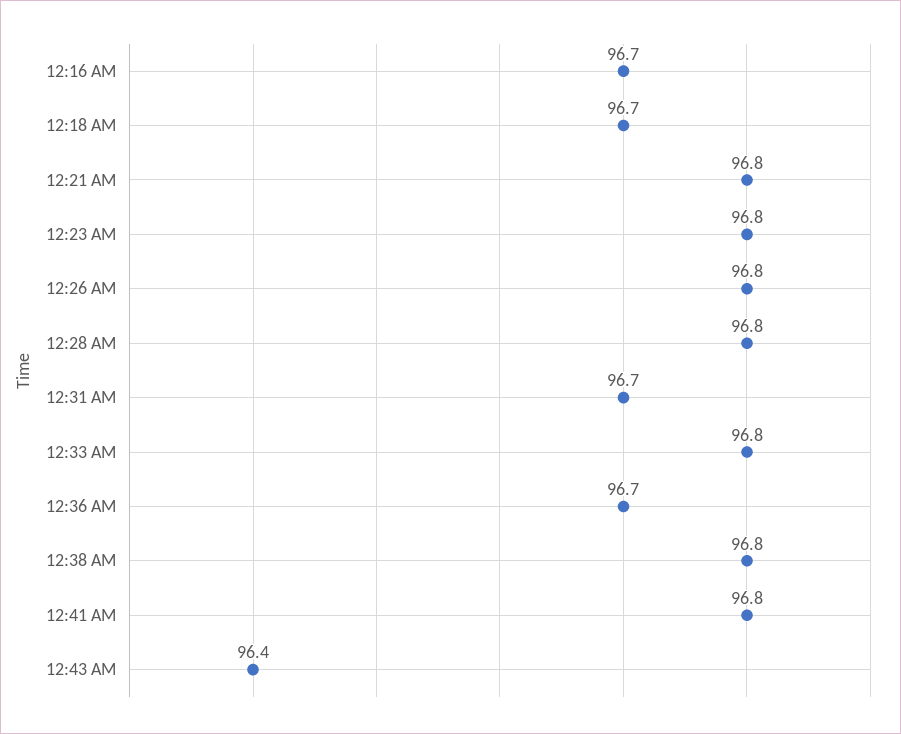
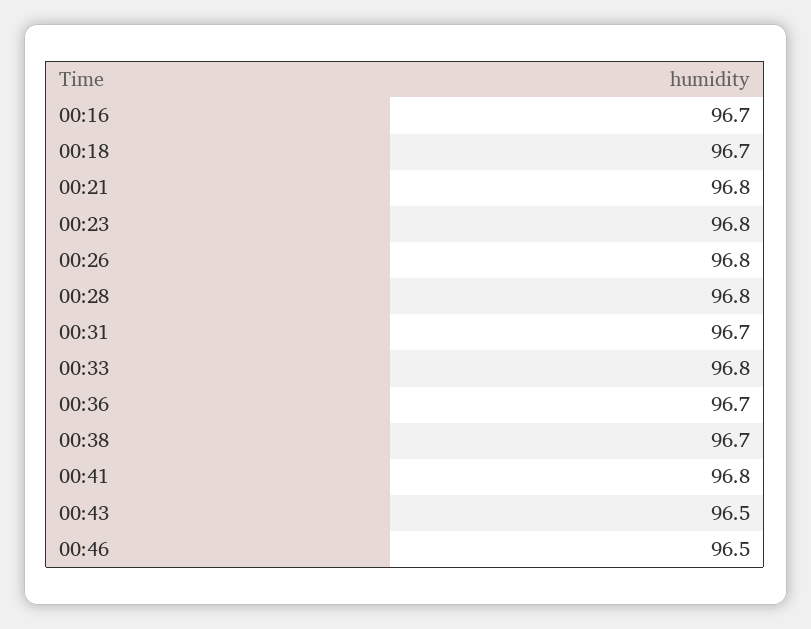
12:38 AM: 96.8 -> 96.7
12:43 AM: 96.4 -> 96.5
00:46: none -> 96.5

